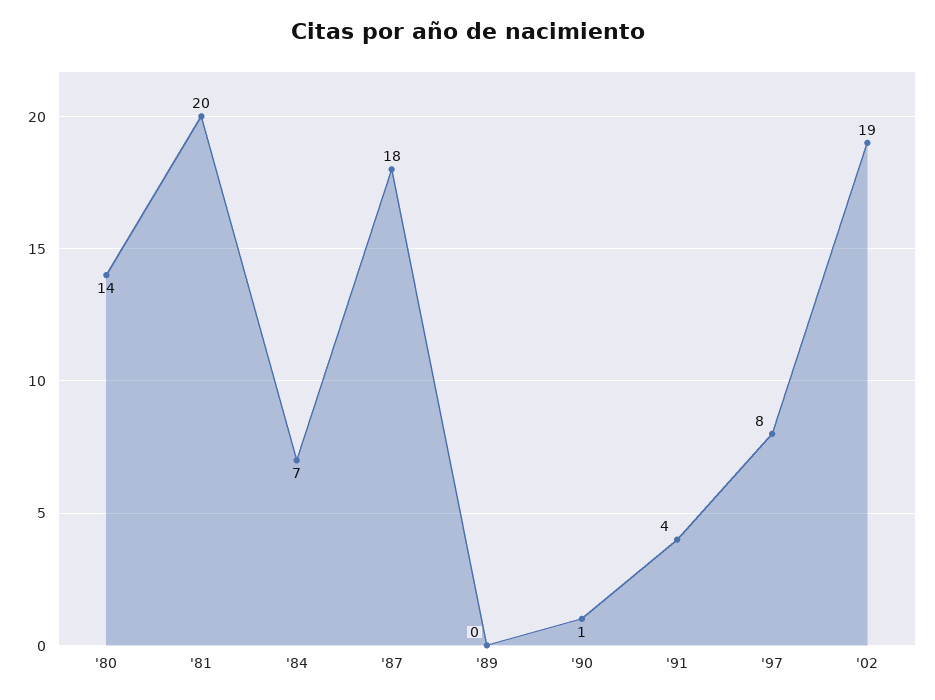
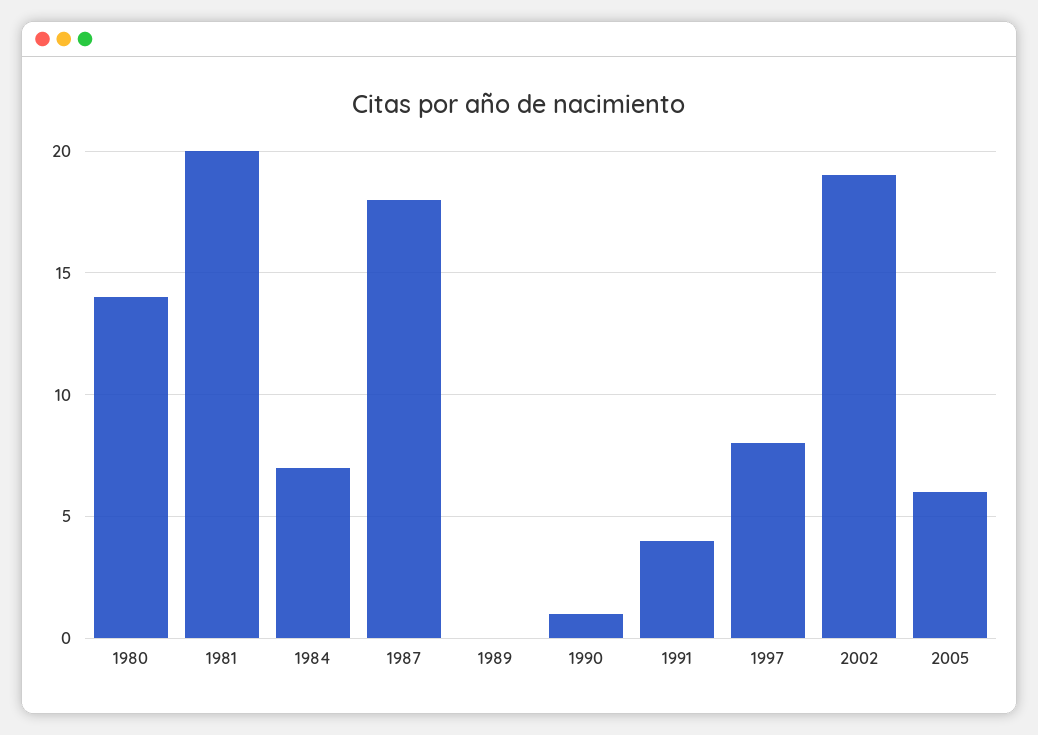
2005: none -> 6

